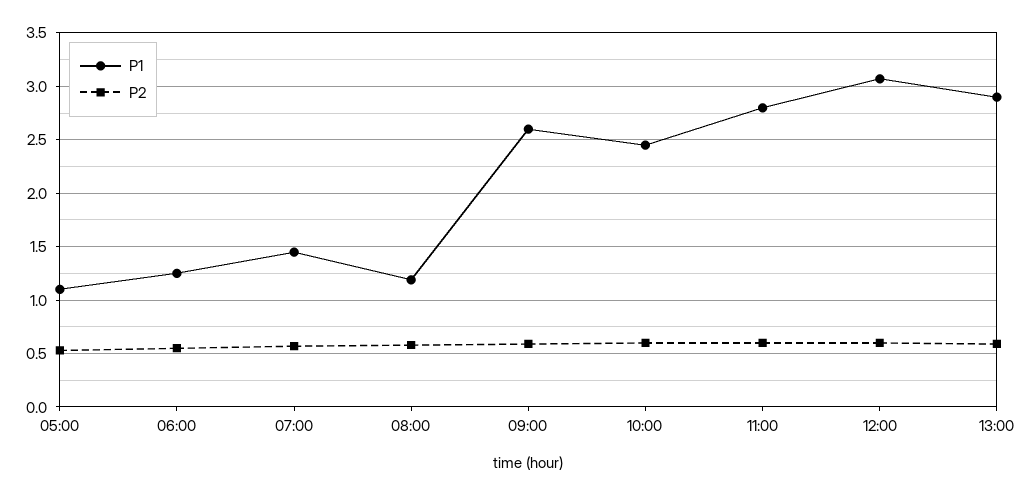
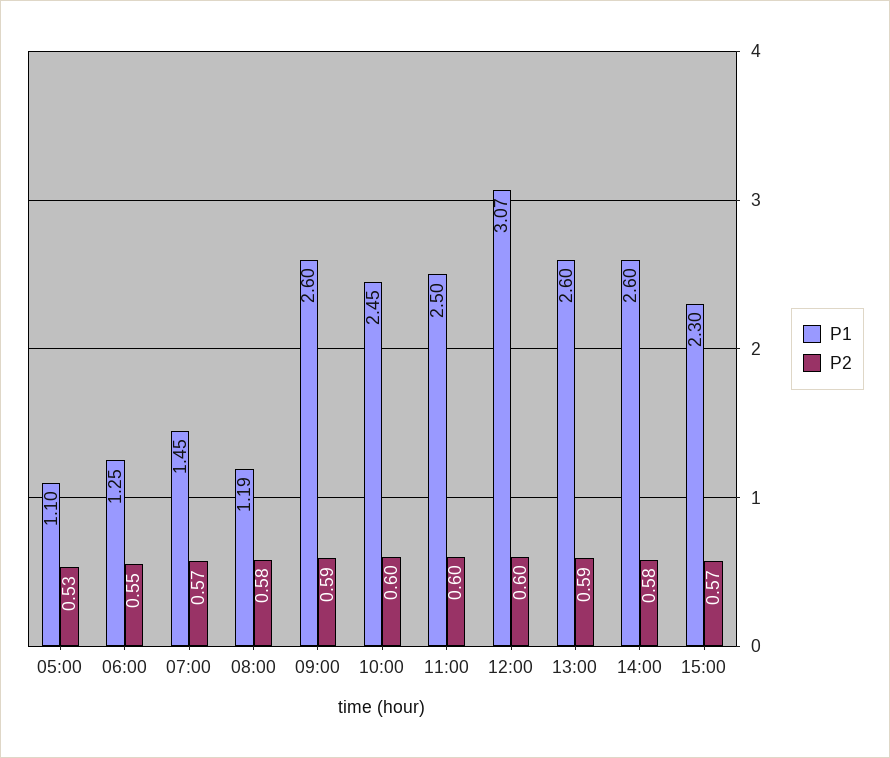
P1, 11:00: 2.8 -> 2.5
P1, 13:00: 2.9 -> 2.6
P1, 14:00: none -> 2.6
P2, 14:00: none -> 0.58
P1, 15:00: none -> 2.3
P2, 15:00: none -> 0.57

